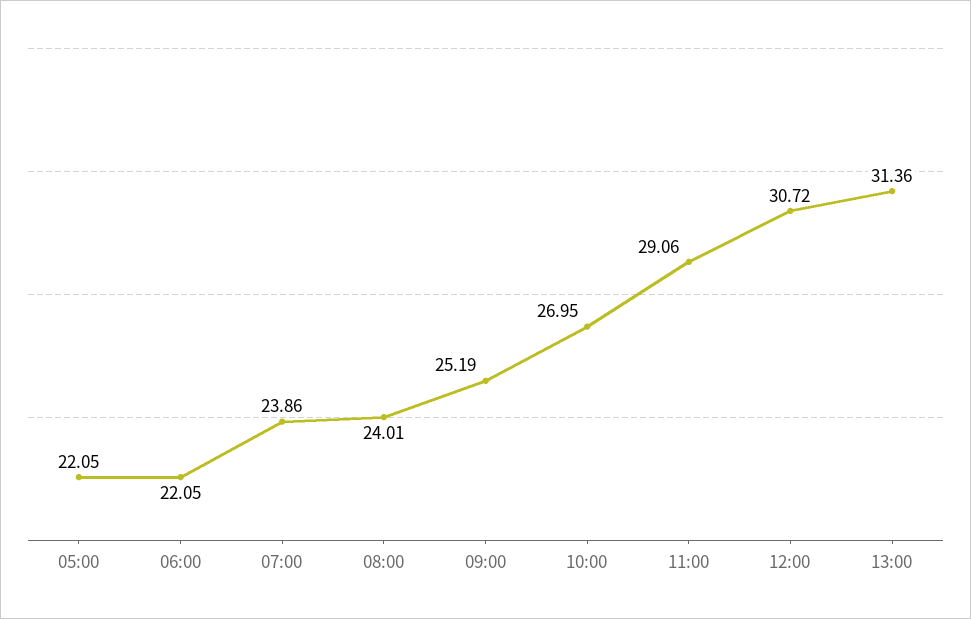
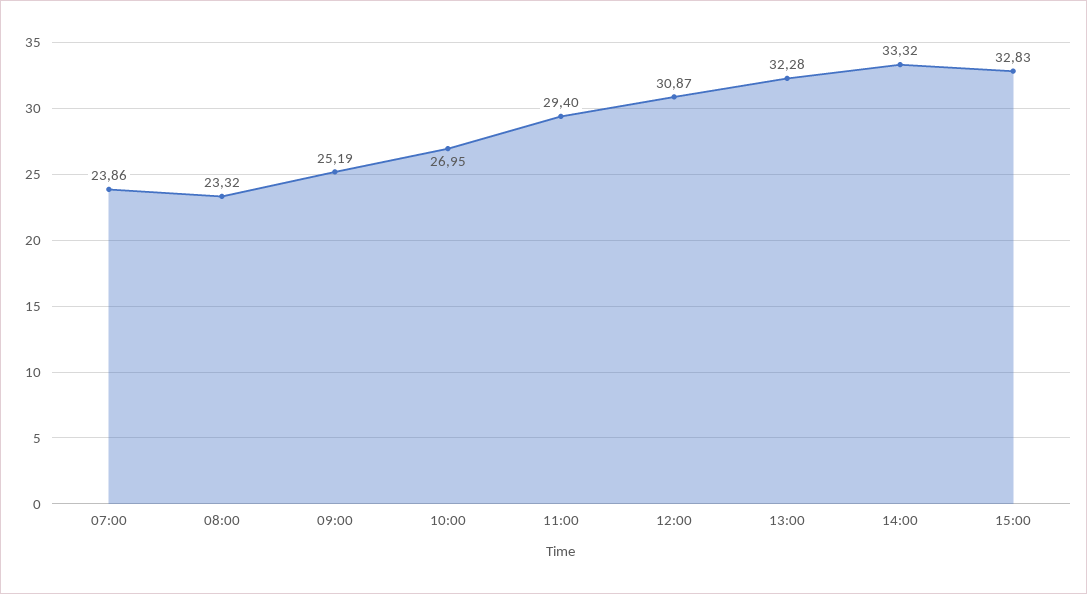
05:00: 22.05 -> none
06:00: 22.05 -> none
08:00: 24.01 -> 23.32
11:00: 29.06 -> 29.4
12:00: 30.72 -> 30.87
13:00: 31.36 -> 32.28
14:00: none -> 33.32
15:00: none -> 32.83

